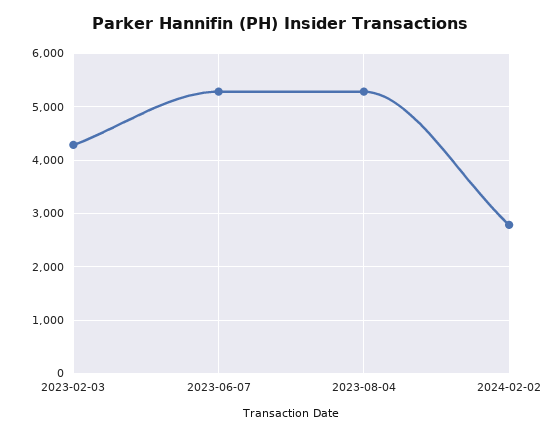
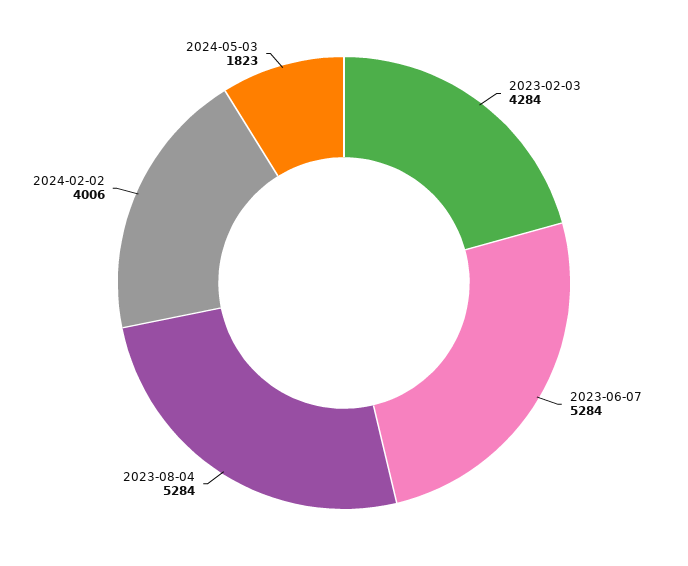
2024-02-02: 2800 -> 4006
2024-05-03: none -> 1823

